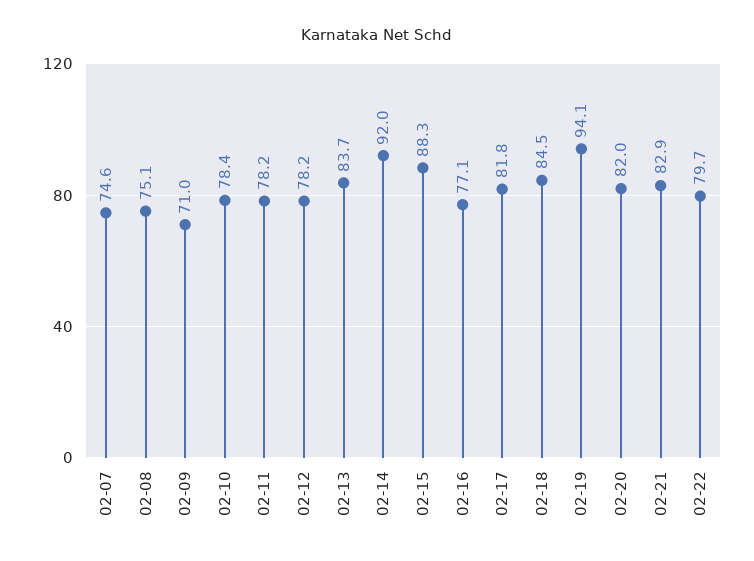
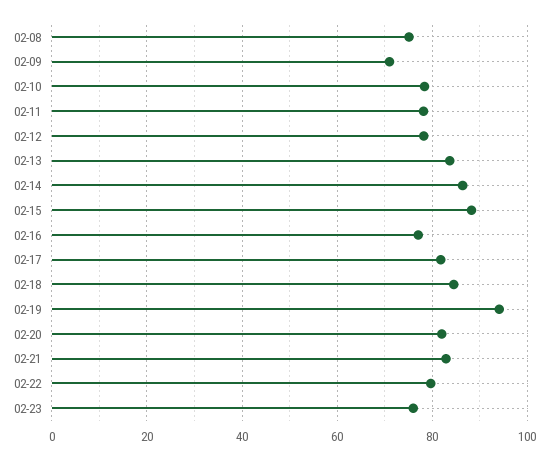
02-07: 74.6 -> none
02-14: 92 -> 86
02-23: none -> 76

